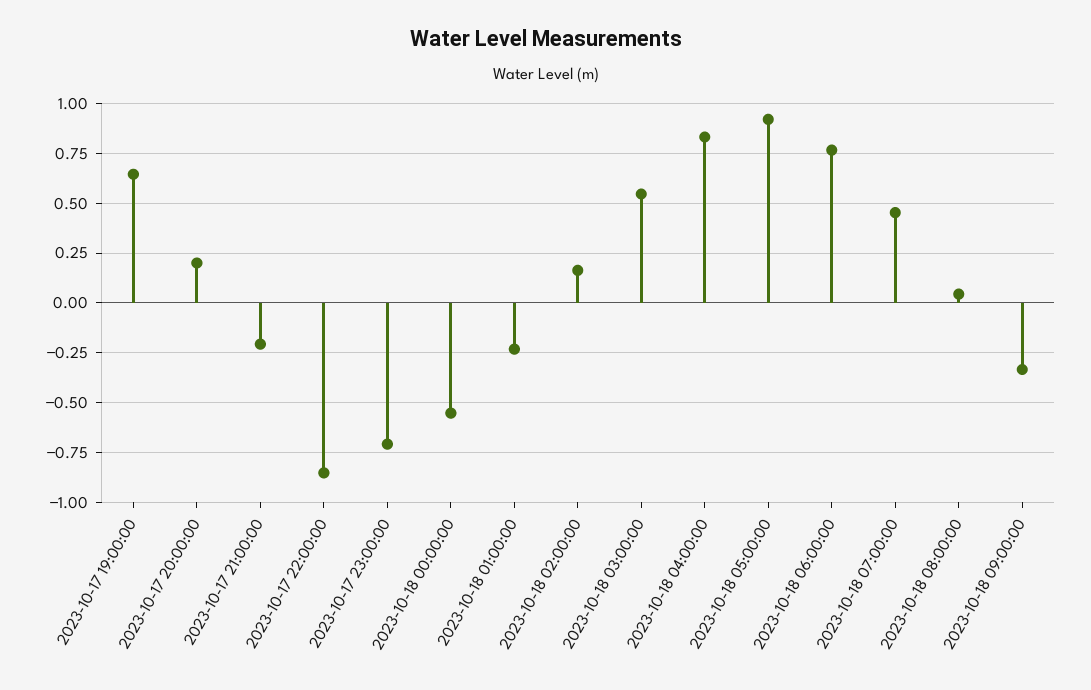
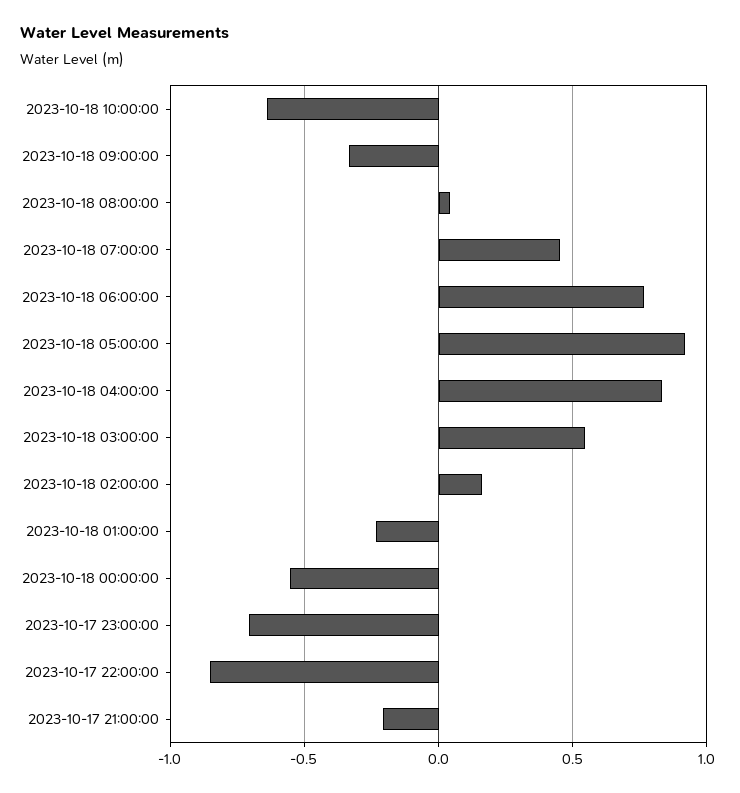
2023-10-17 19:00:00: 0.65 -> none
2023-10-17 20:00:00: 0.2 -> none
2023-10-18 10:00:00: none -> -0.65

